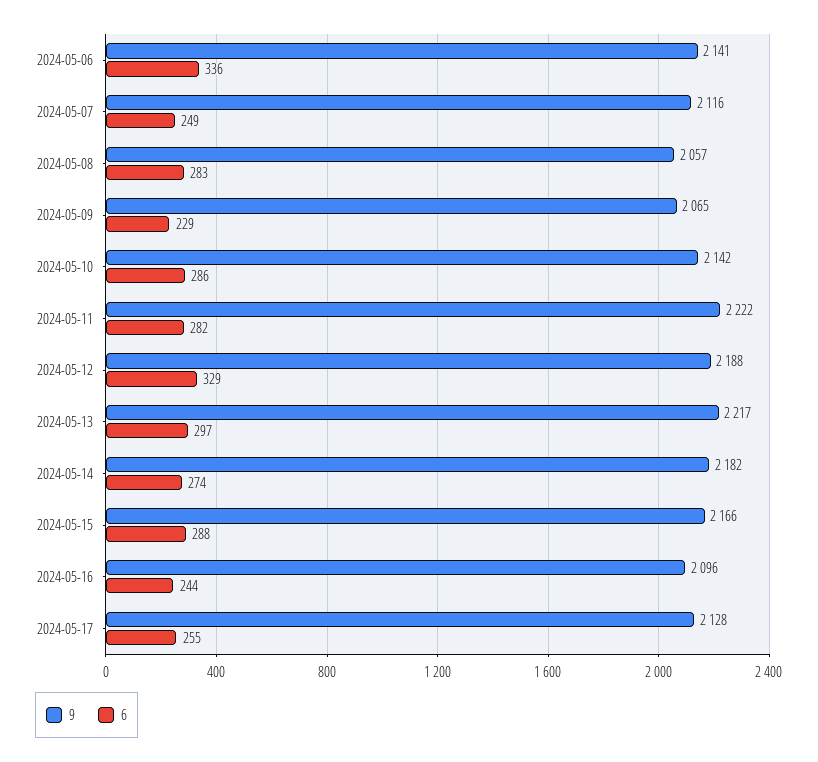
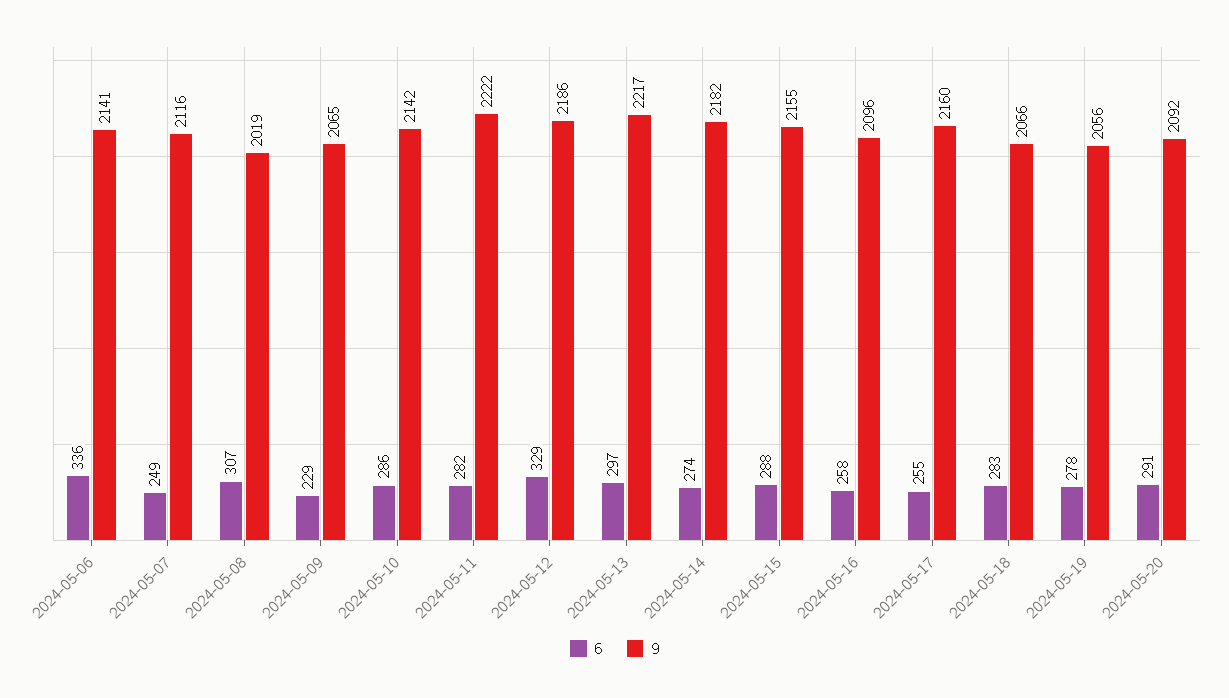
9, 2024-05-08: 2057 -> 2019
6, 2024-05-08: 283 -> 307
9, 2024-05-12: 2188 -> 2186
9, 2024-05-15: 2166 -> 2155
6, 2024-05-16: 244 -> 258
9, 2024-05-17: 2128 -> 2160
6, 2024-05-18: none -> 283
9, 2024-05-18: none -> 2066
6, 2024-05-19: none -> 278
9, 2024-05-19: none -> 2056
6, 2024-05-20: none -> 291
9, 2024-05-20: none -> 2092

